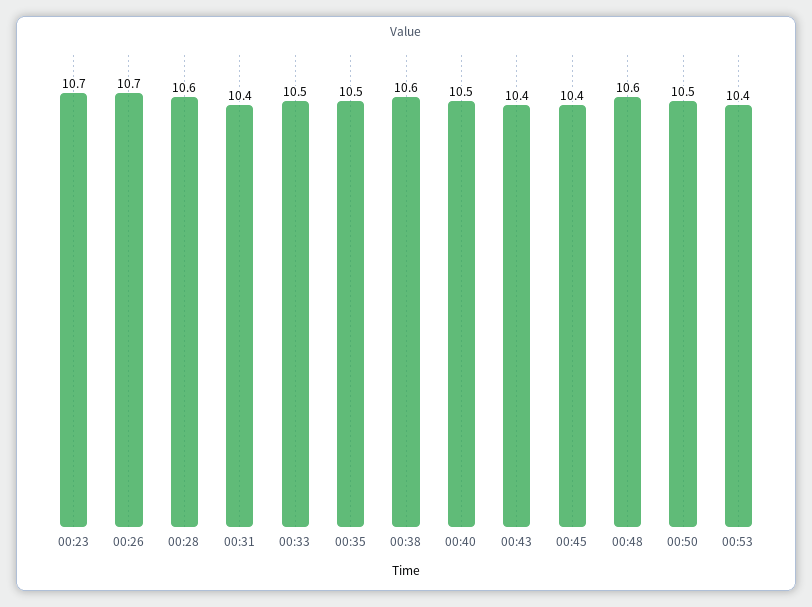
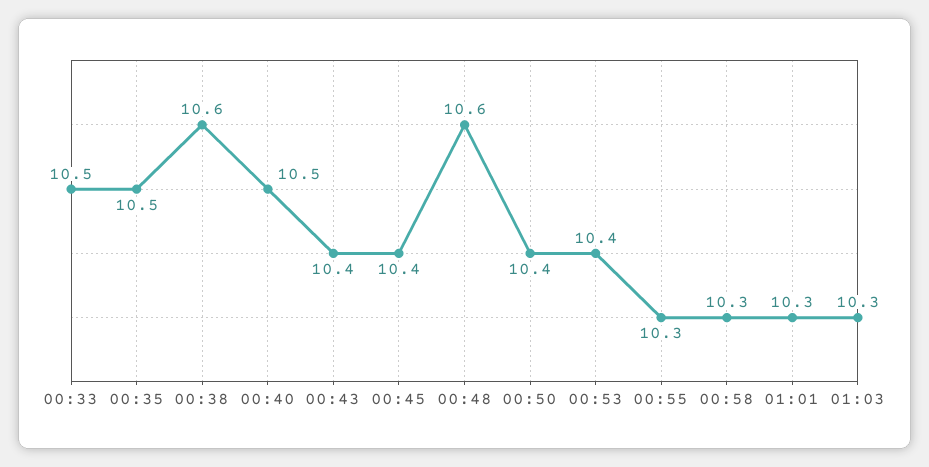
00:23: 10.7 -> none
00:26: 10.7 -> none
00:28: 10.6 -> none
00:31: 10.4 -> none
00:50: 10.5 -> 10.4
00:55: none -> 10.3
00:58: none -> 10.3
01:01: none -> 10.3
01:03: none -> 10.3

